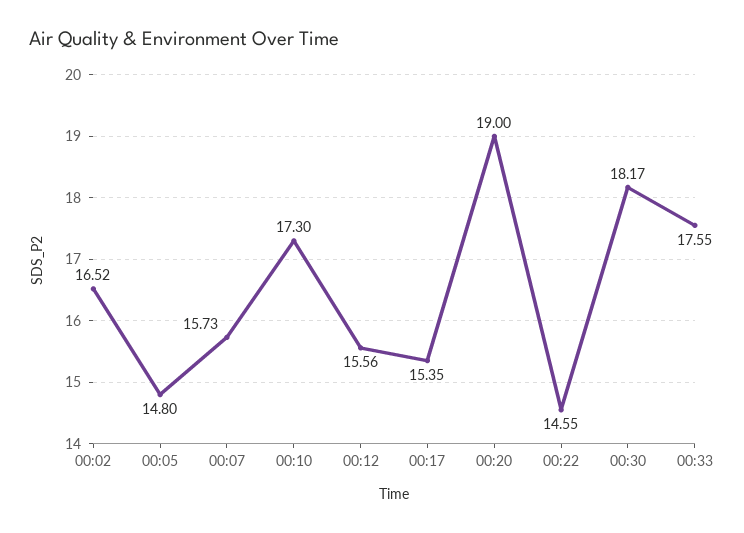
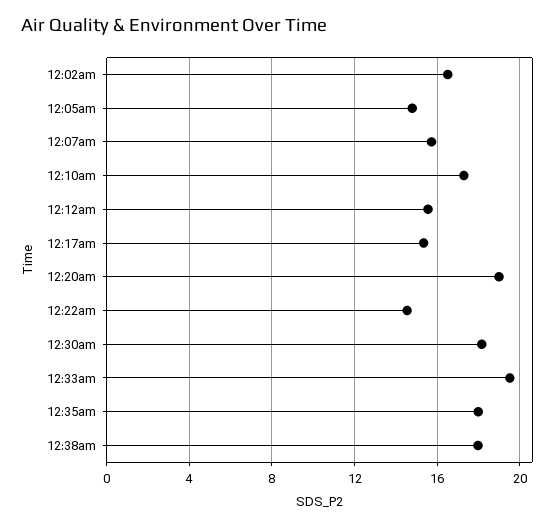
00:33: 17.55 -> 19.5
12:35am: none -> 18
12:38am: none -> 18

